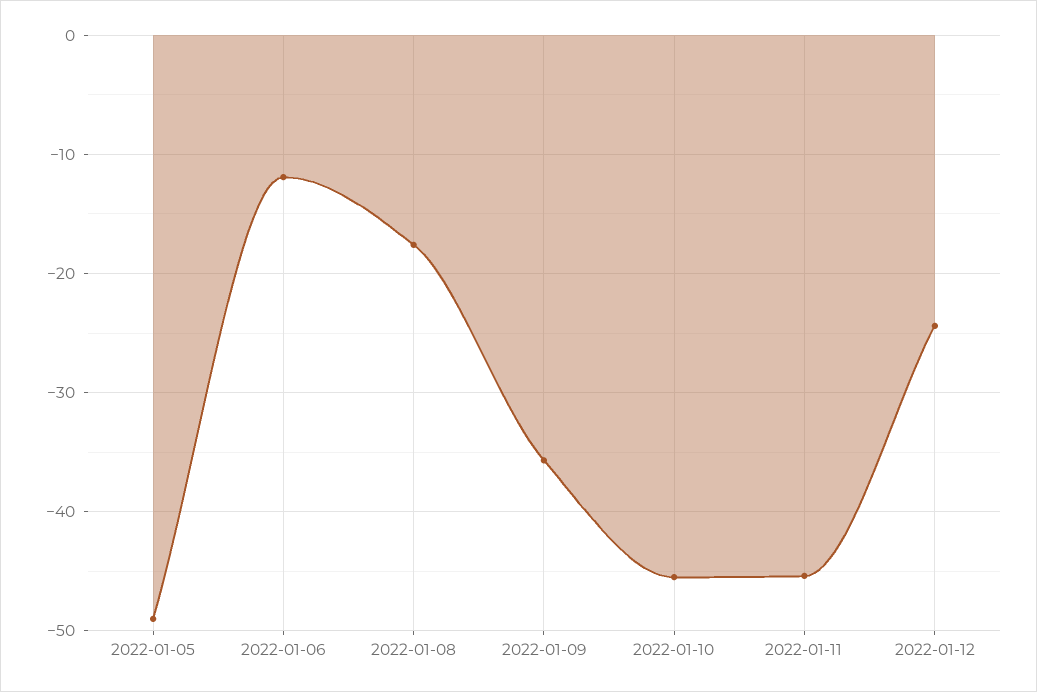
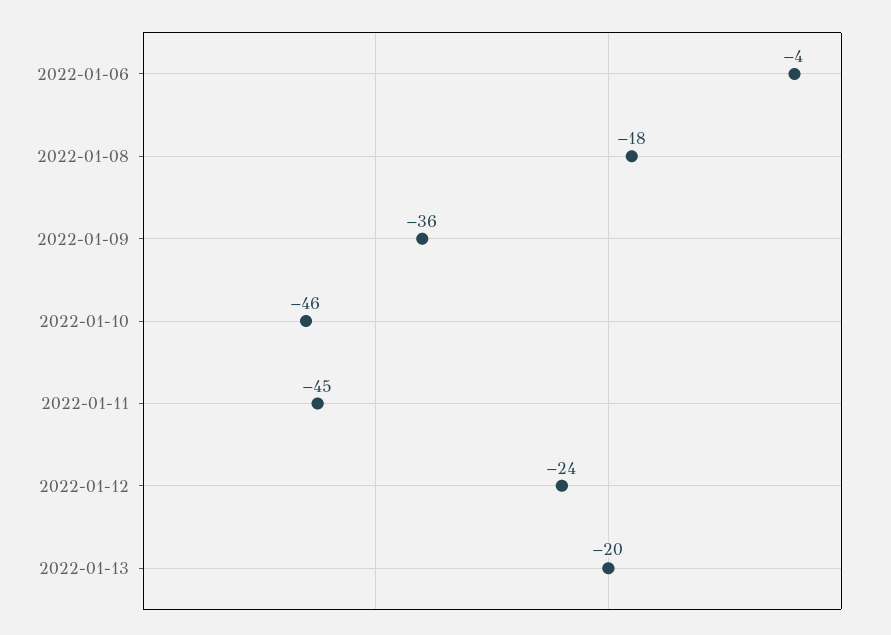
2022-01-05: -49 -> none
2022-01-06: -12 -> -4
2022-01-13: none -> -20

